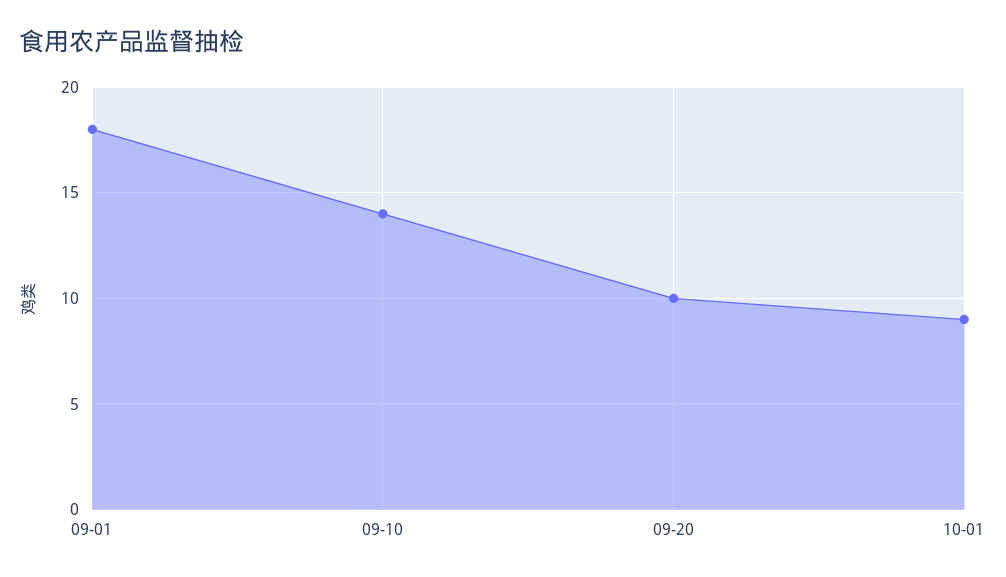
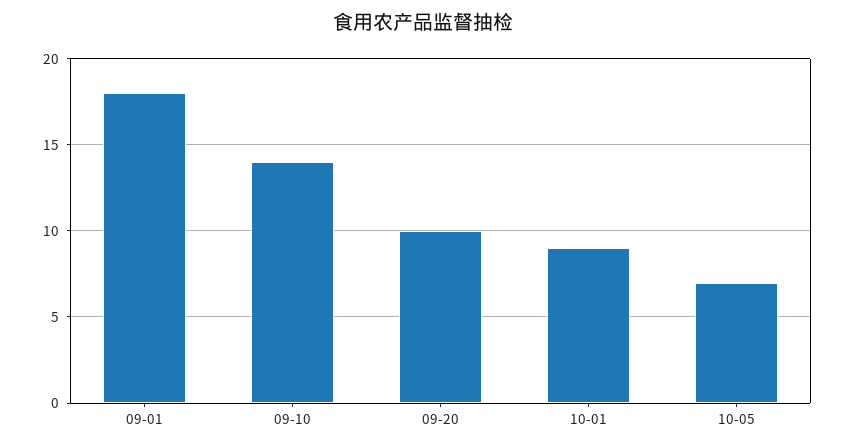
10-05: none -> 7

